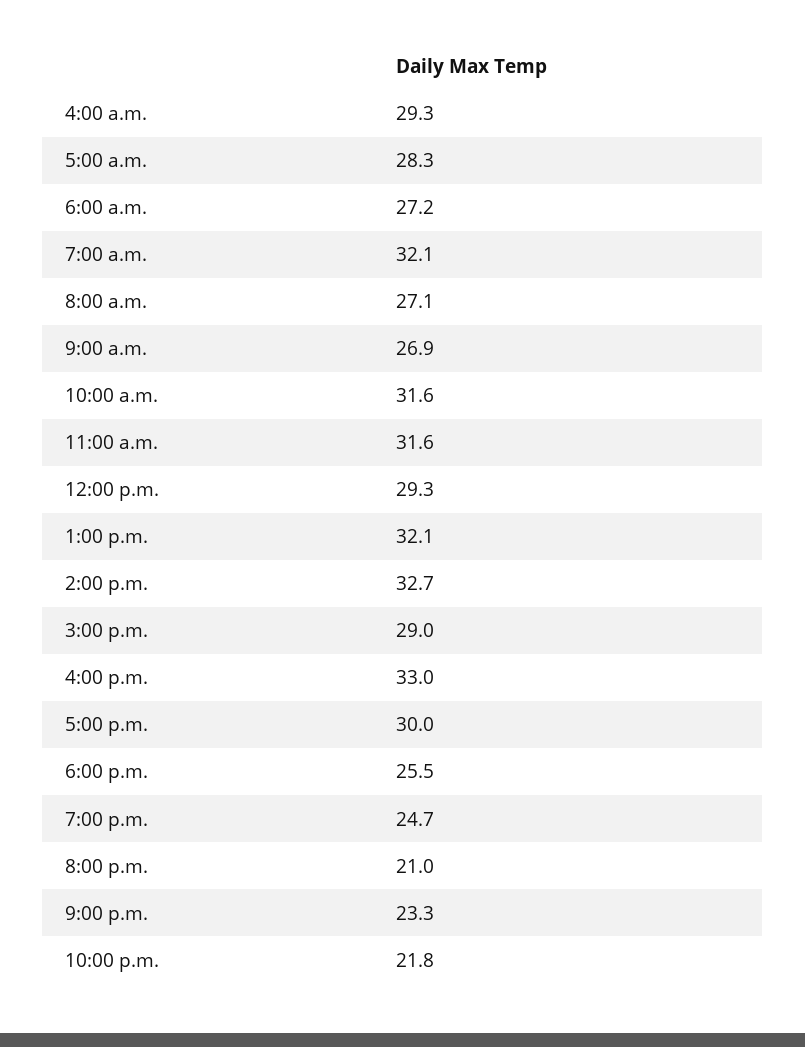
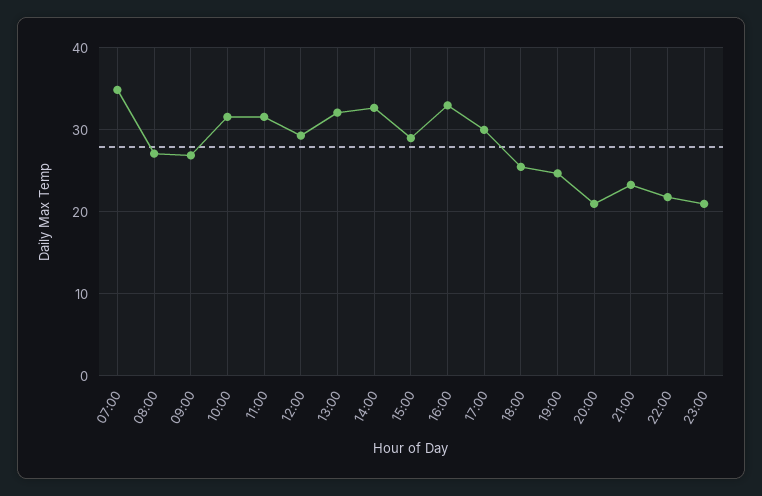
4:00 a.m.: 29.3 -> none
5:00 a.m.: 28.3 -> none
6:00 a.m.: 27.2 -> none
7:00 a.m.: 32.1 -> 35
23:00: none -> 21

